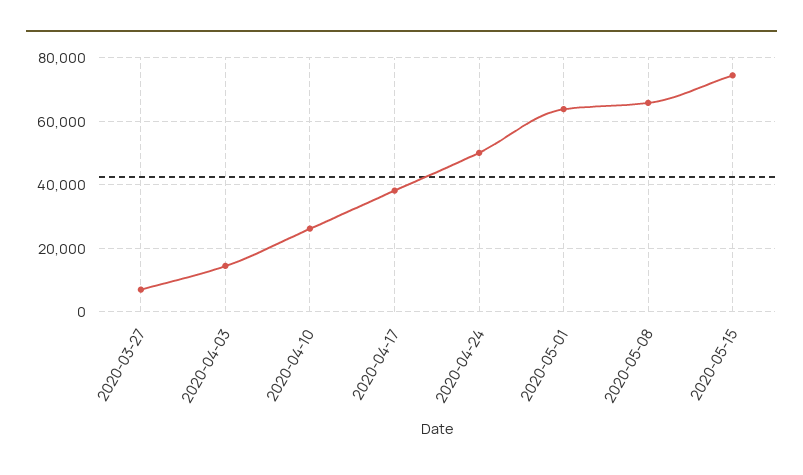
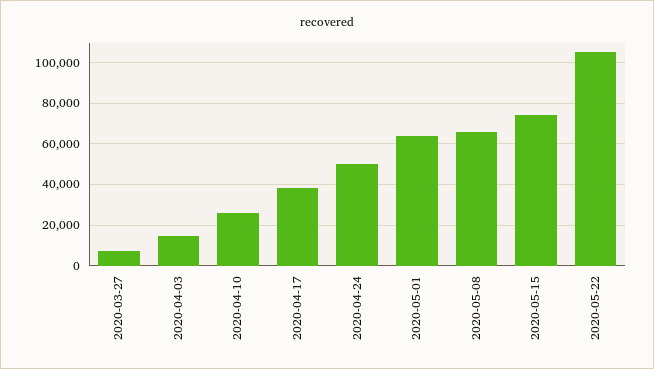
2020-05-22: none -> 105000

